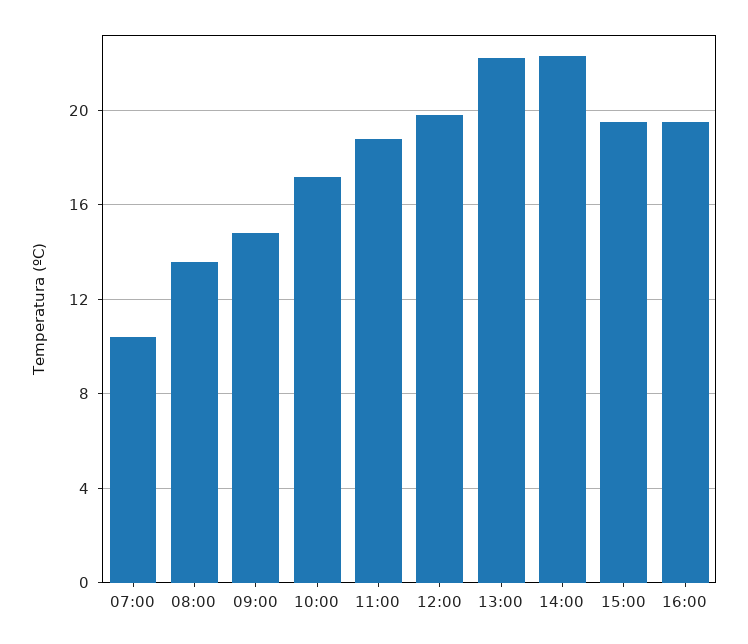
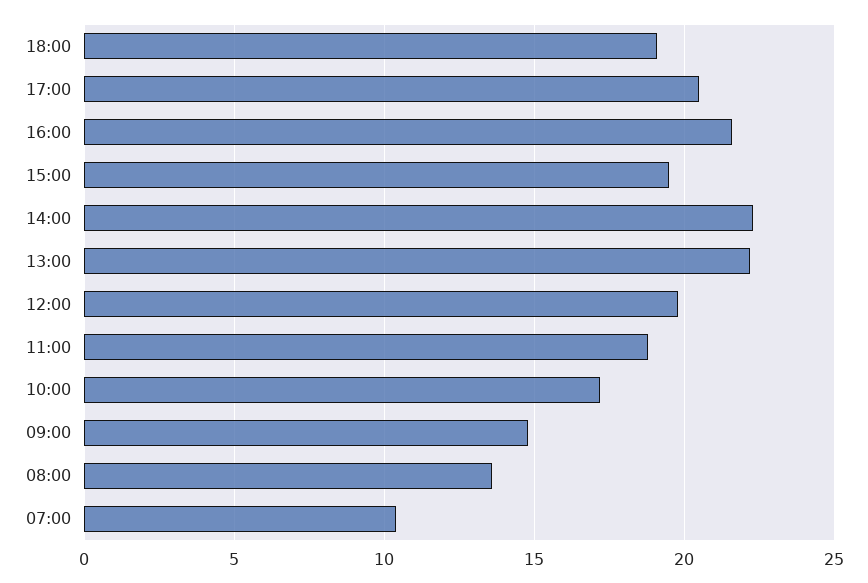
16:00: 19.5 -> 21.5
18:00: none -> 19
17:00: none -> 20.5

